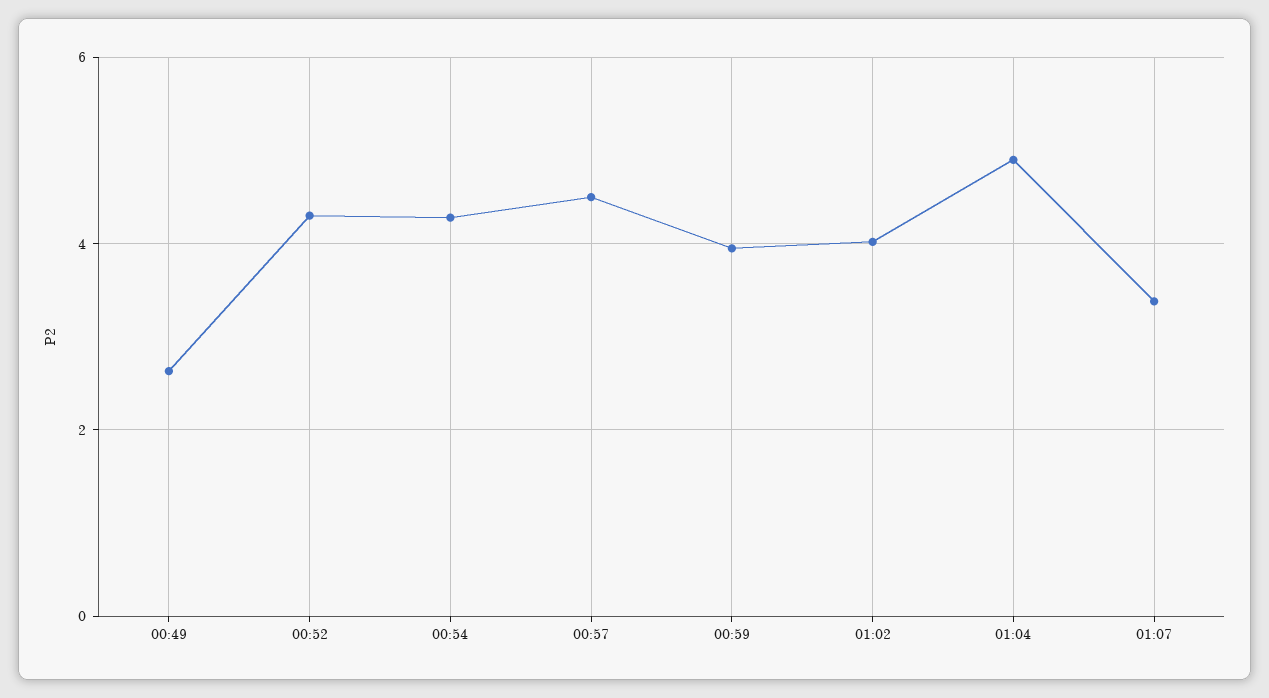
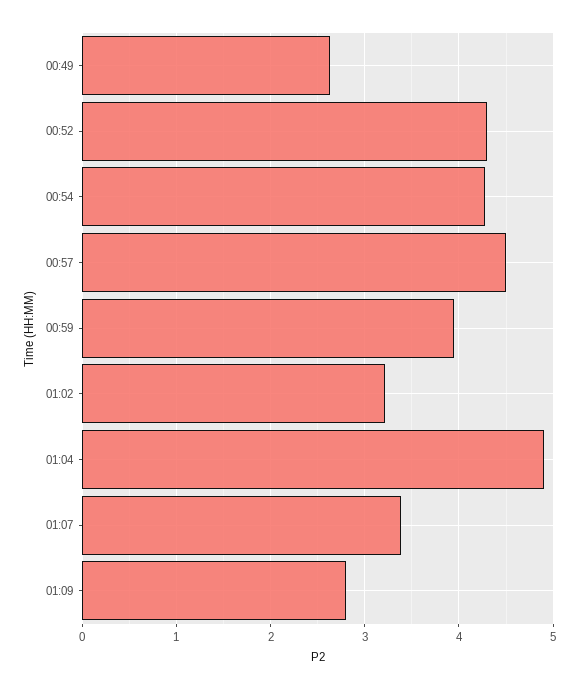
01:02: 4 -> 3.2
01:09: none -> 2.8

